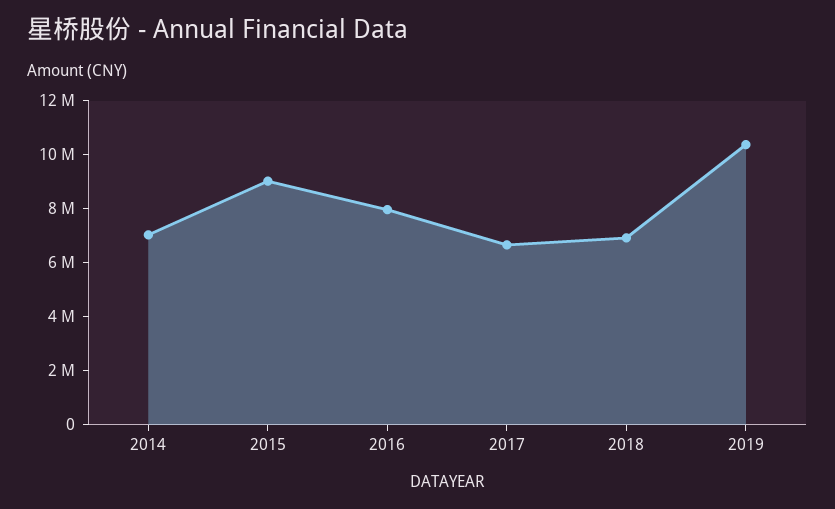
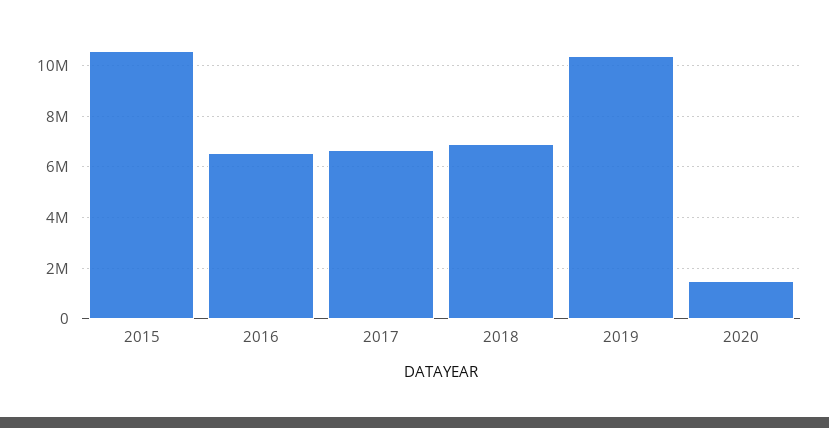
2014: 7000000 -> none
2015: 9000000 -> 10500000
2016: 8000000 -> 6500000
2020: none -> 1500000

